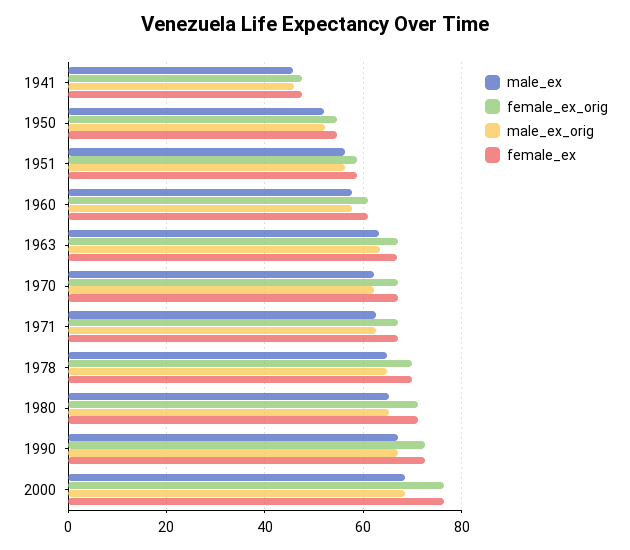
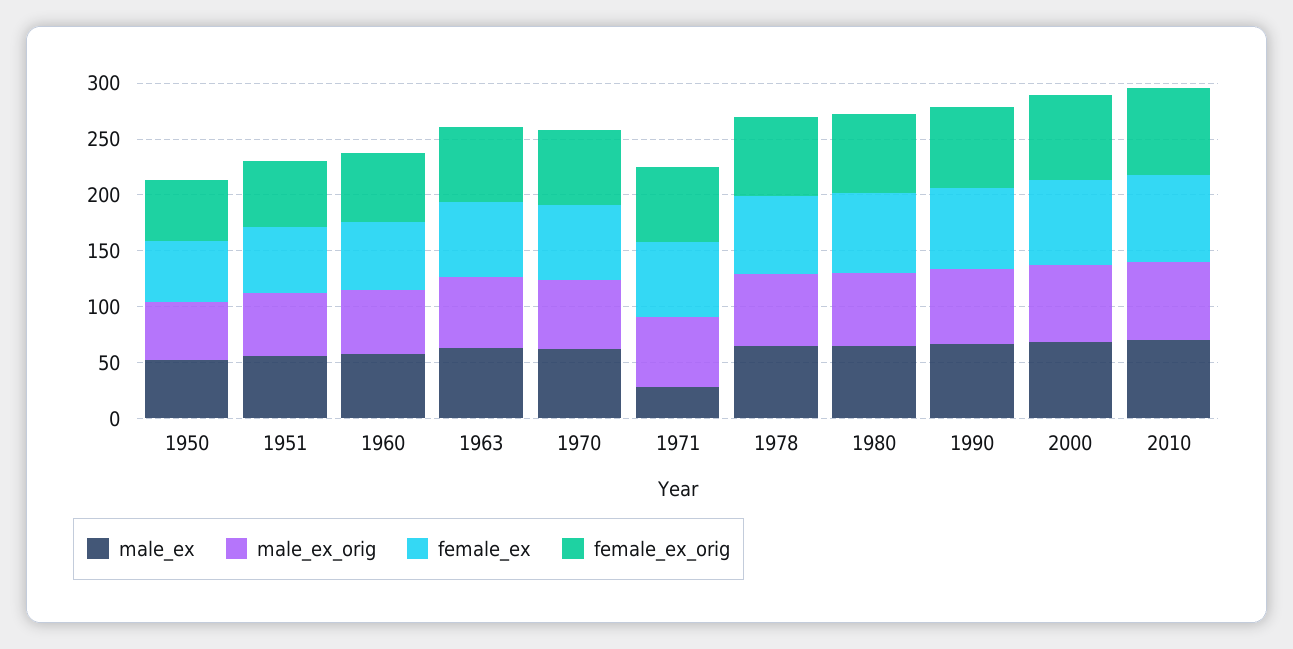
male_ex, 1941: 46 -> none
female_ex_orig, 1941: 48 -> none
male_ex_orig, 1941: 46 -> none
female_ex, 1941: 48 -> none
male_ex, 1971: 62 -> 30
male_ex, 2010: none -> 70
male_ex_orig, 2010: none -> 70
female_ex, 2010: none -> 80
female_ex_orig, 2010: none -> 80

